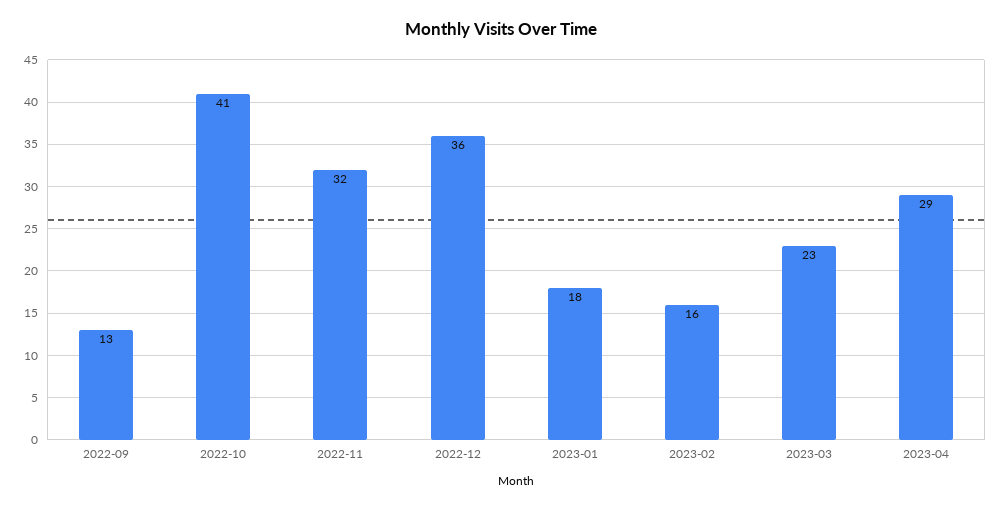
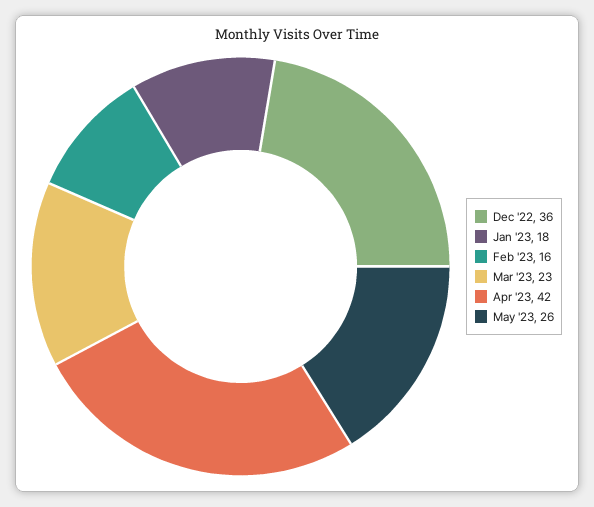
2022-09: 13 -> none
2022-10: 41 -> none
2022-11: 32 -> none
2023-04: 29 -> 42
May '23: none -> 26

